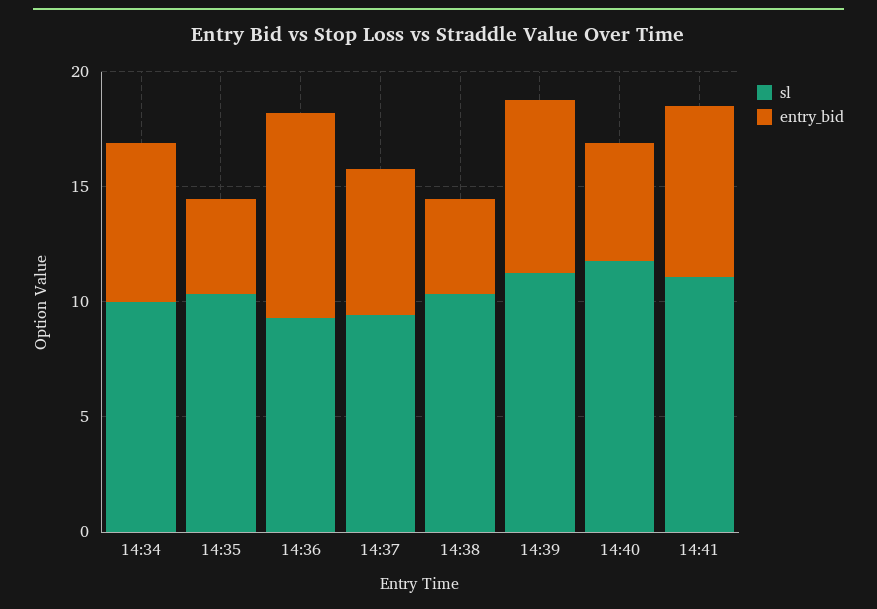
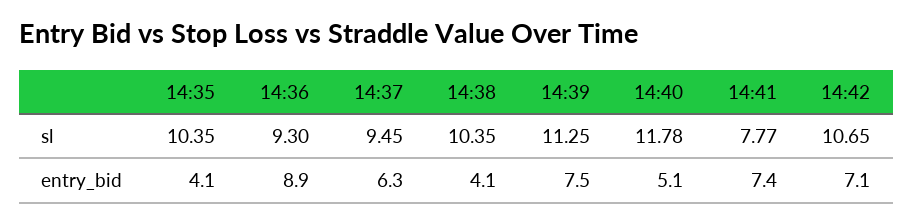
sl, 14:34: 10 -> none
entry_bid, 14:34: 7 -> none
sl, 14:41: 11 -> 7.77
sl, 14:42: none -> 10.65
entry_bid, 14:42: none -> 7.1

